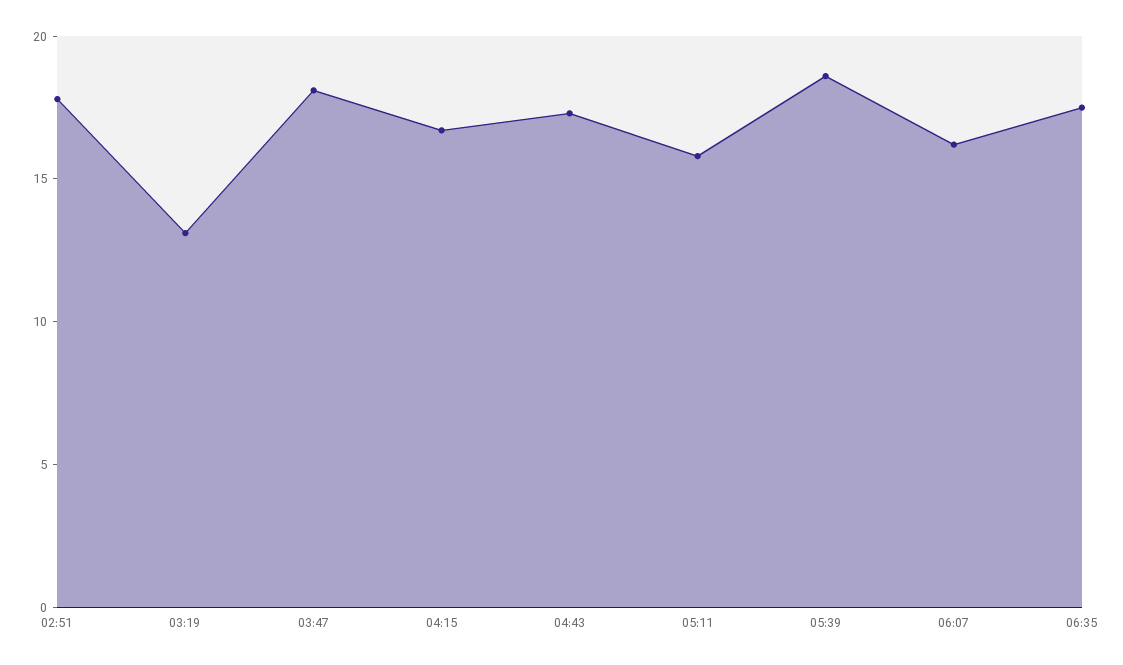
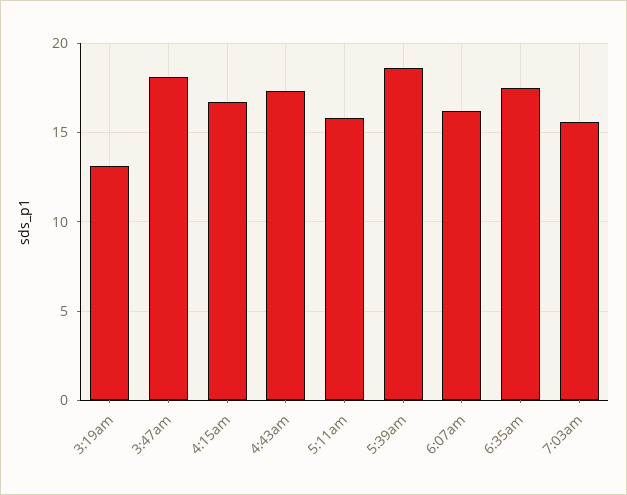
02:51: 18 -> none
7:03am: none -> 15.5

